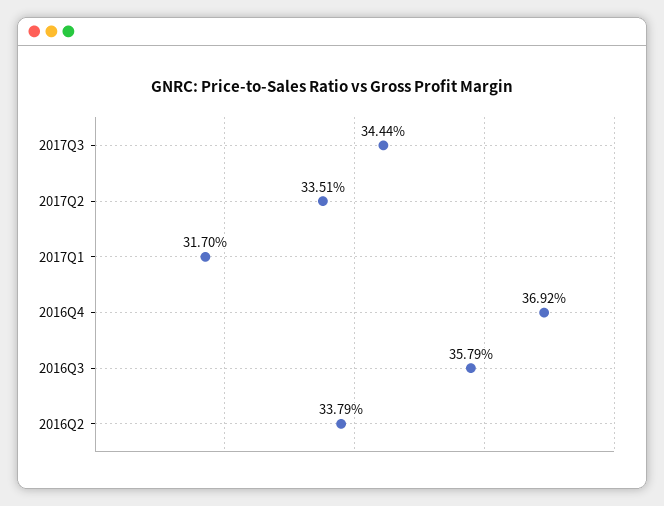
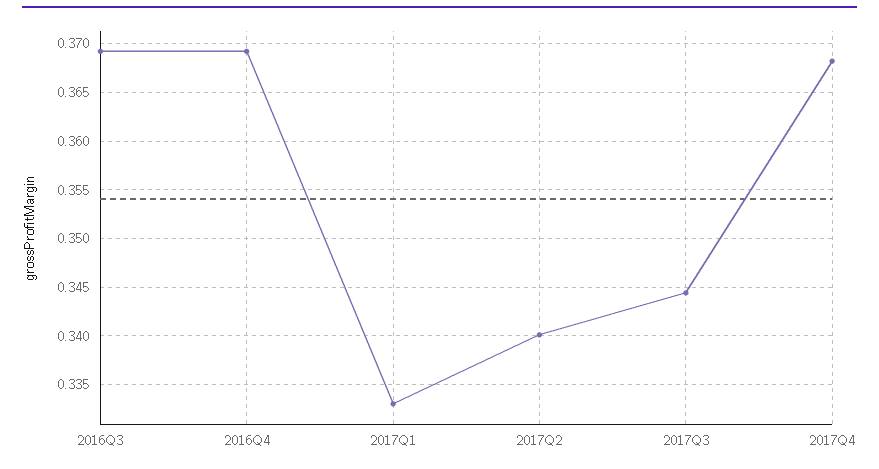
2017Q2: 0.3351 -> 0.34
2017Q1: 0.317 -> 0.333
2016Q3: 0.3579 -> 0.369
2016Q2: 0.3379 -> none
2017Q4: none -> 0.368

